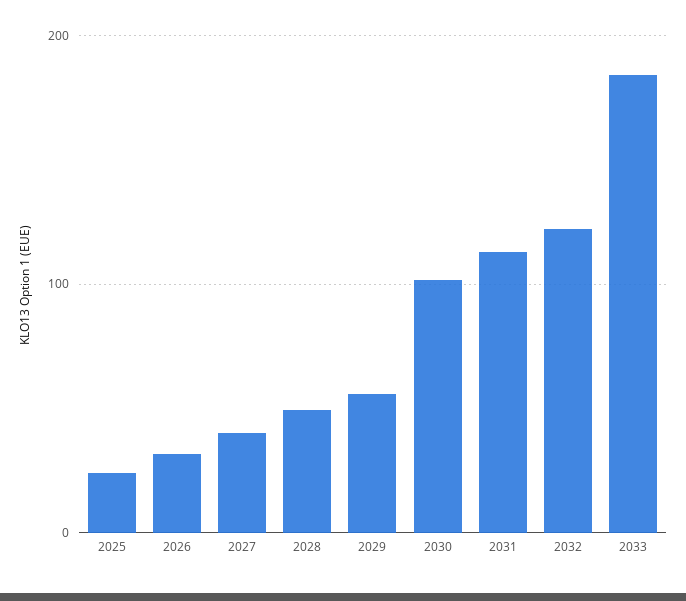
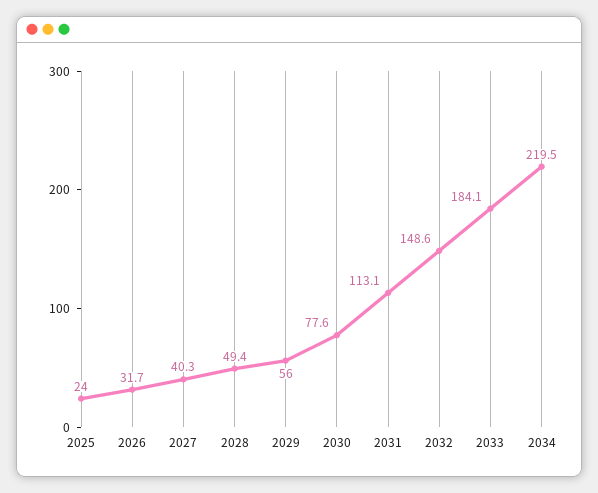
2030: 100 -> 77.6
2032: 120 -> 148.6
2034: none -> 219.5

